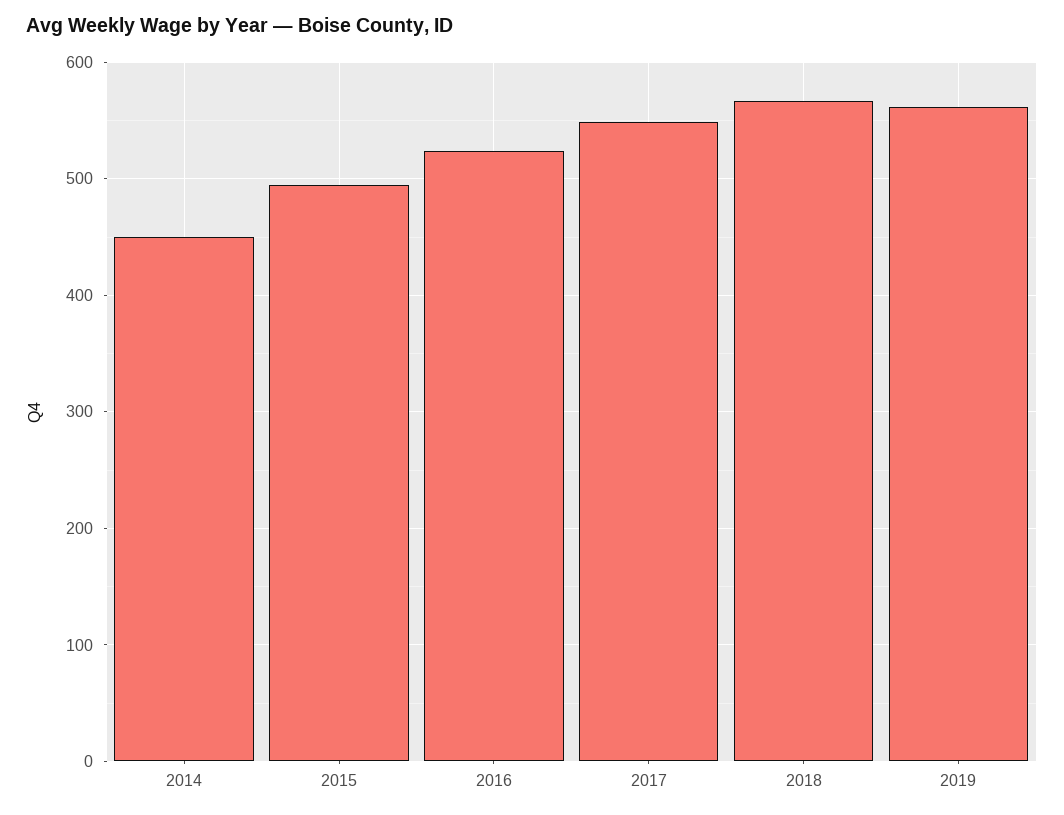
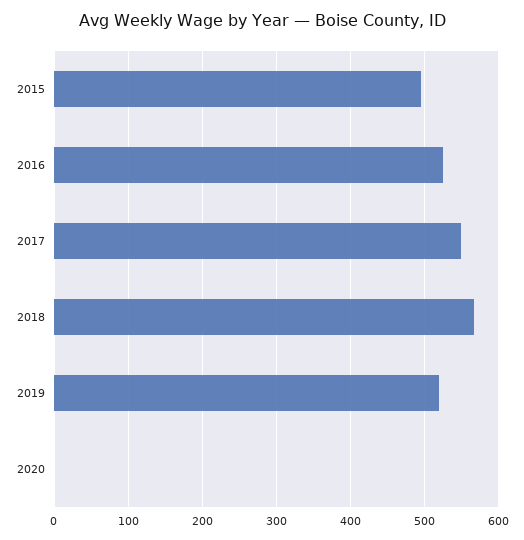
2014: 450 -> none
2019: 560 -> 520
2020: none -> 0

